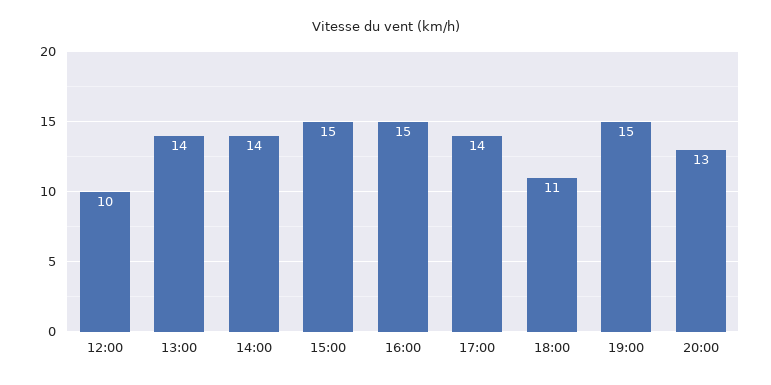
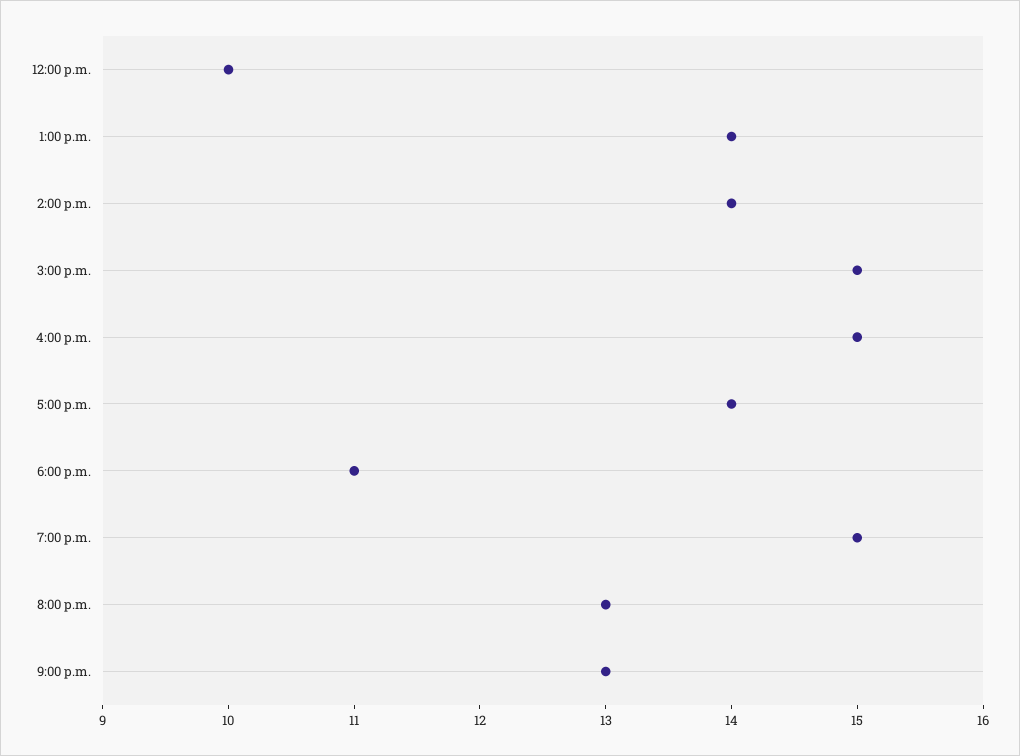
9:00 p.m.: none -> 13

